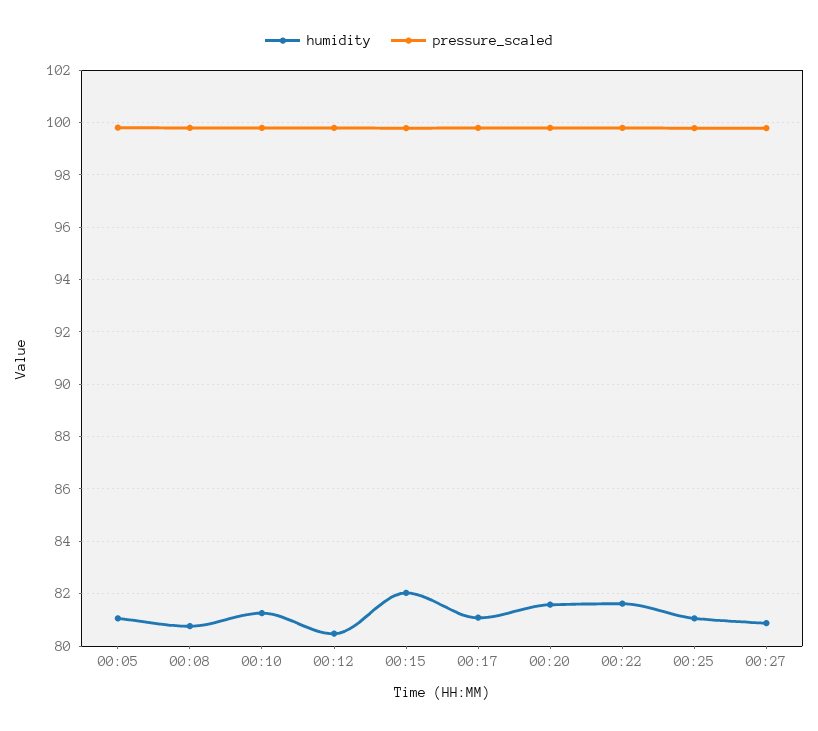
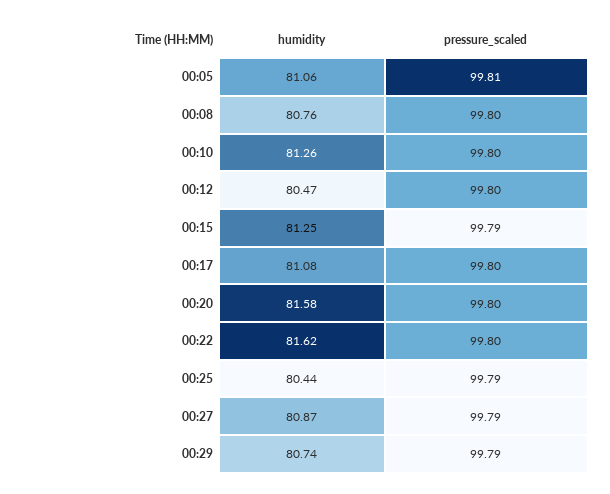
humidity, 00:15: 82 -> 81.25
humidity, 00:25: 81 -> 80.44
humidity, 00:29: none -> 80.74
pressure_scaled, 00:29: none -> 99.79

